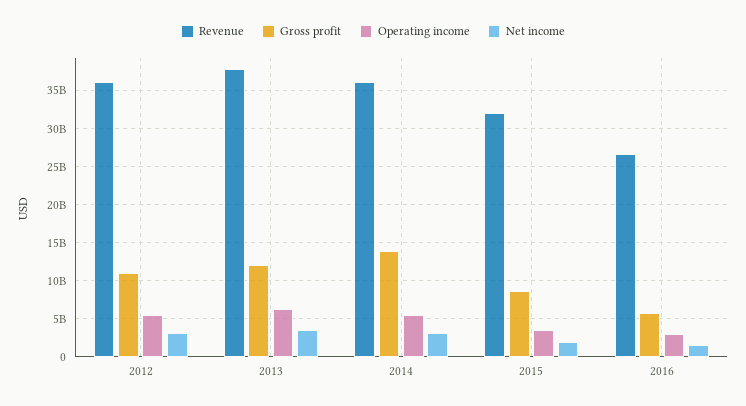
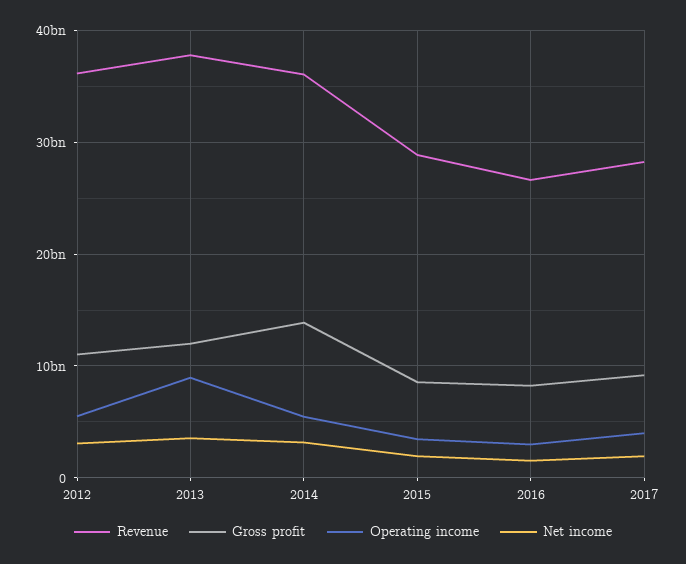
Operating income, 2013: 6000000000 -> 9000000000
Revenue, 2015: 32000000000 -> 29000000000
Gross profit, 2016: 6000000000 -> 8000000000
Revenue, 2017: none -> 28000000000
Gross profit, 2017: none -> 9000000000
Operating income, 2017: none -> 4000000000
Net income, 2017: none -> 2000000000

